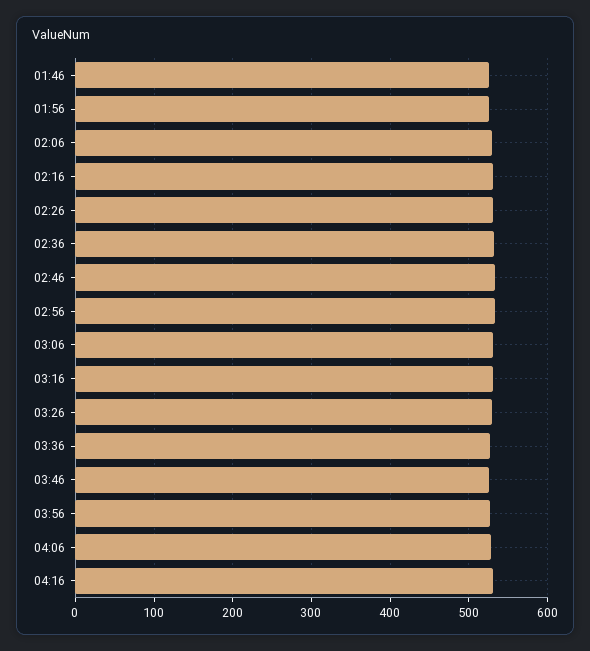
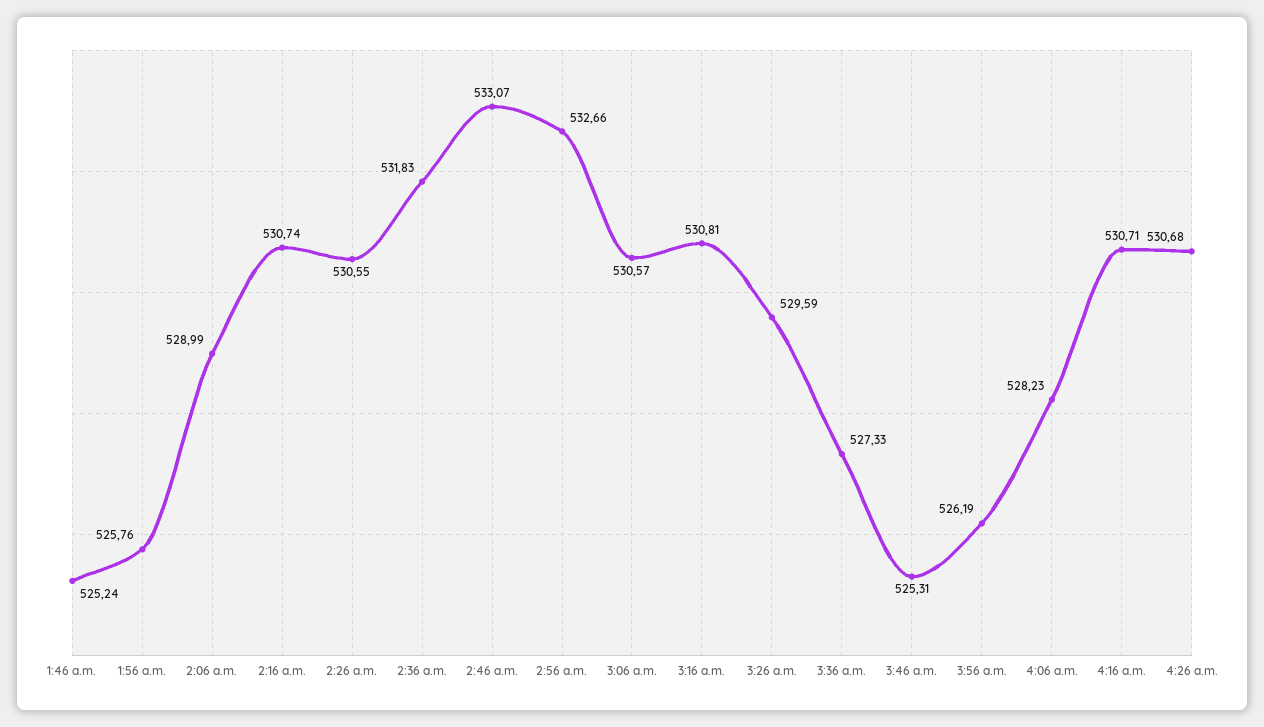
4:26 a.m.: none -> 530.68

